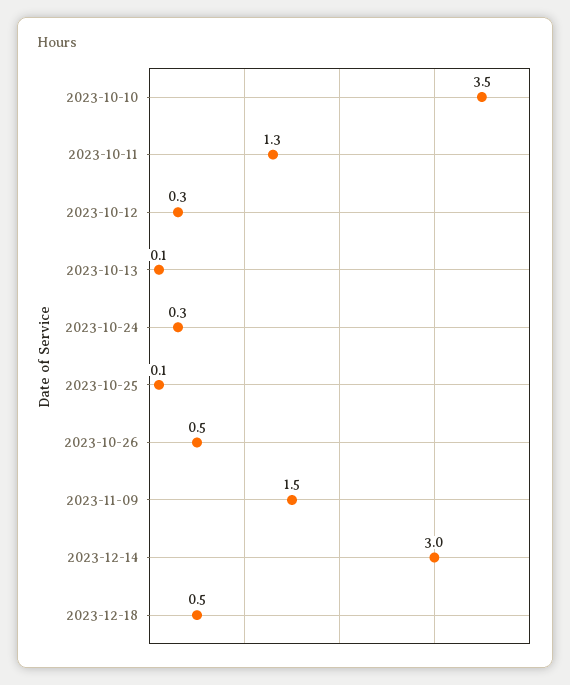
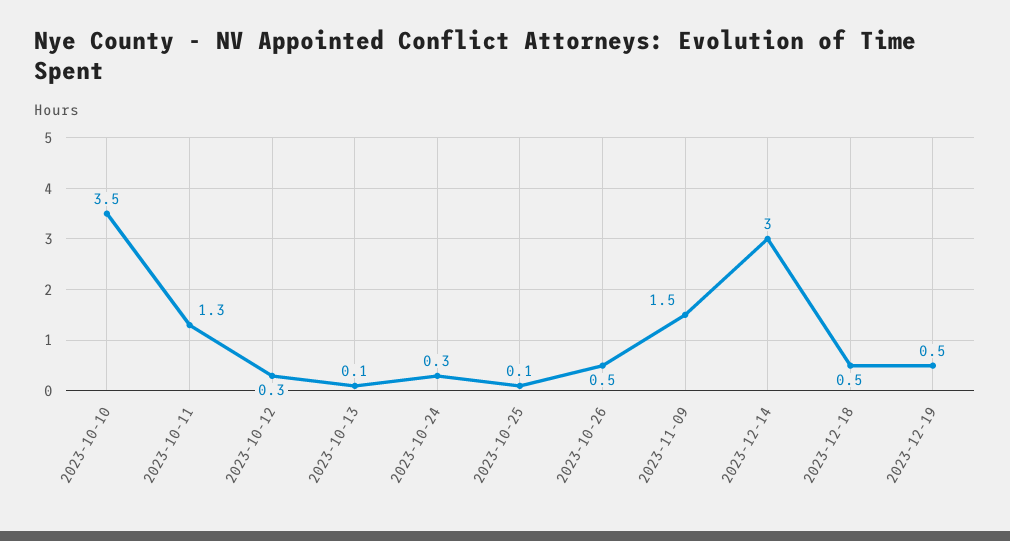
2023-12-19: none -> 0.5

